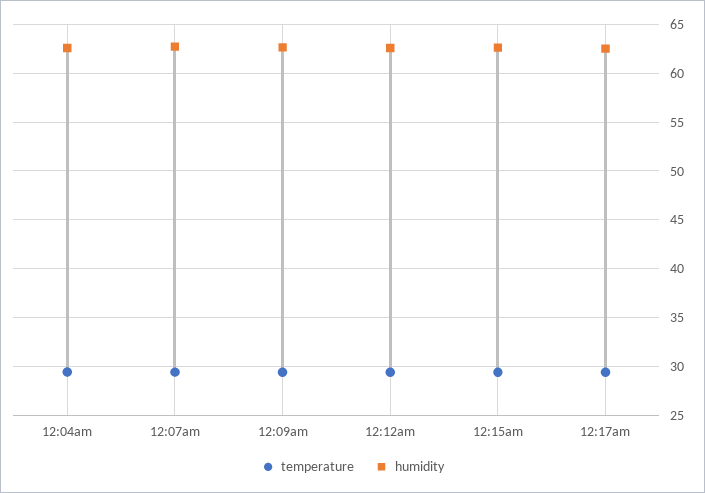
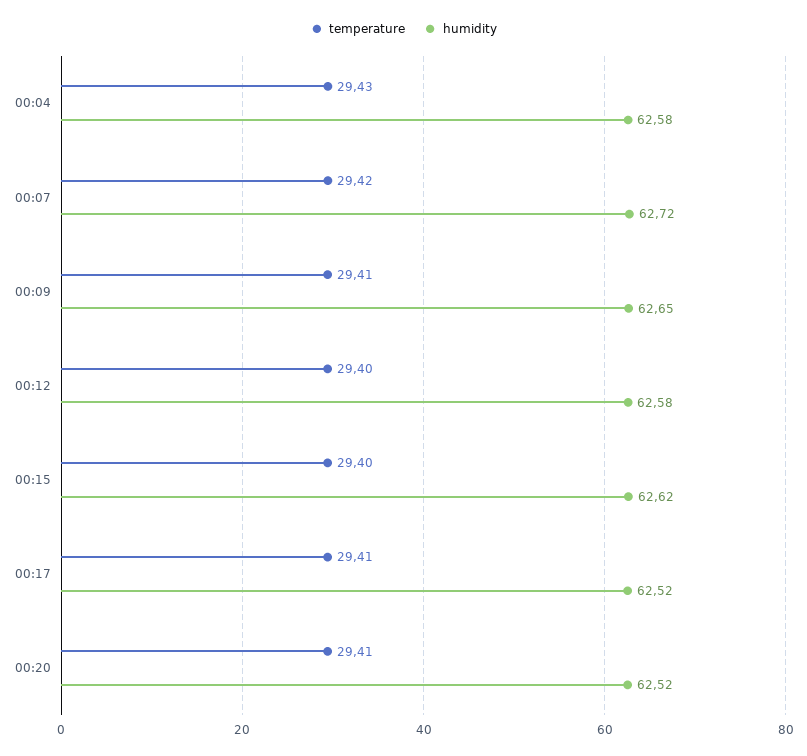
temperature, 00:20: none -> 29.41
humidity, 00:20: none -> 62.52

